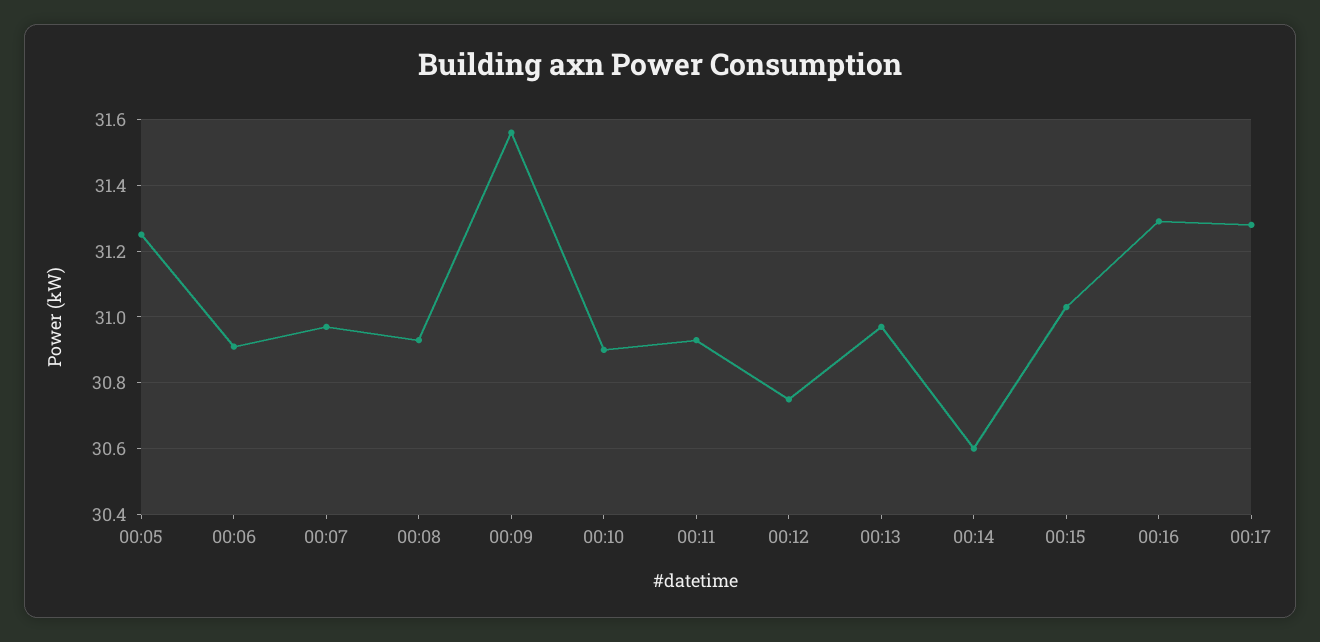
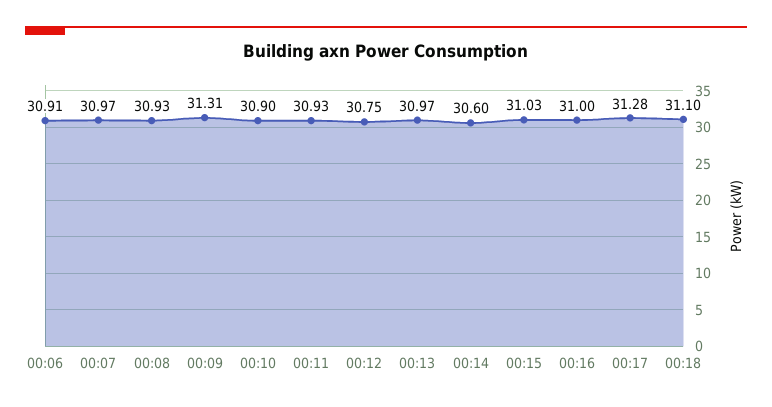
00:05: 31.25 -> none
00:09: 31.55 -> 31.31
00:16: 31.3 -> 31
00:18: none -> 31.1

